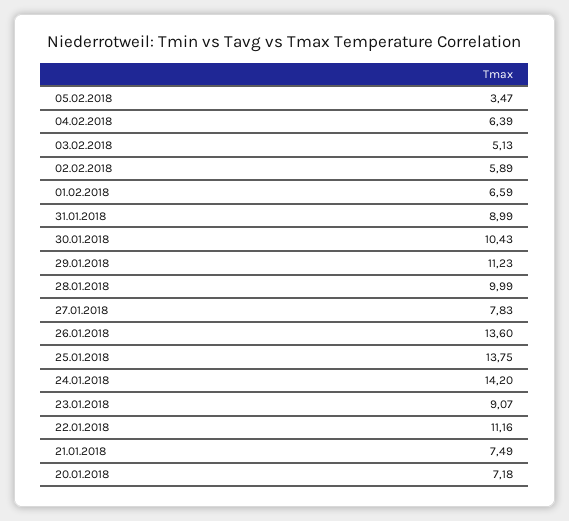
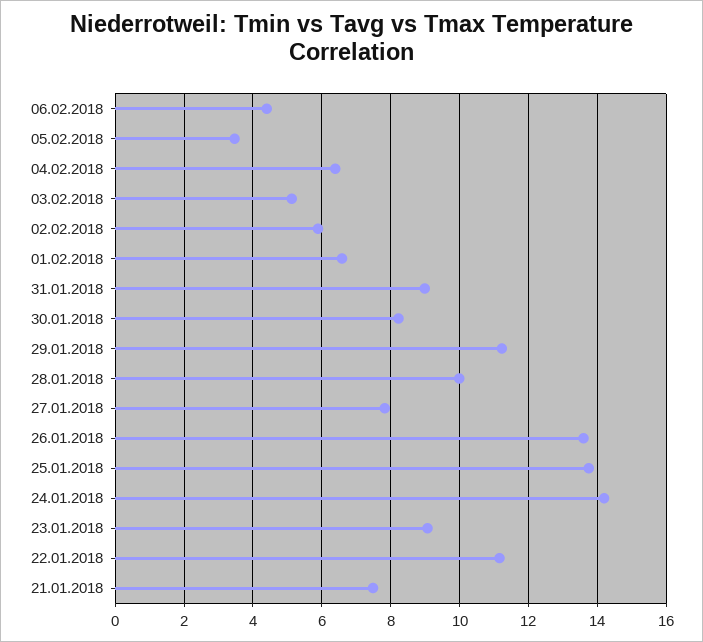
30.01.2018: 10.43 -> 8.2
20.01.2018: 7.18 -> none
06.02.2018: none -> 4.4

